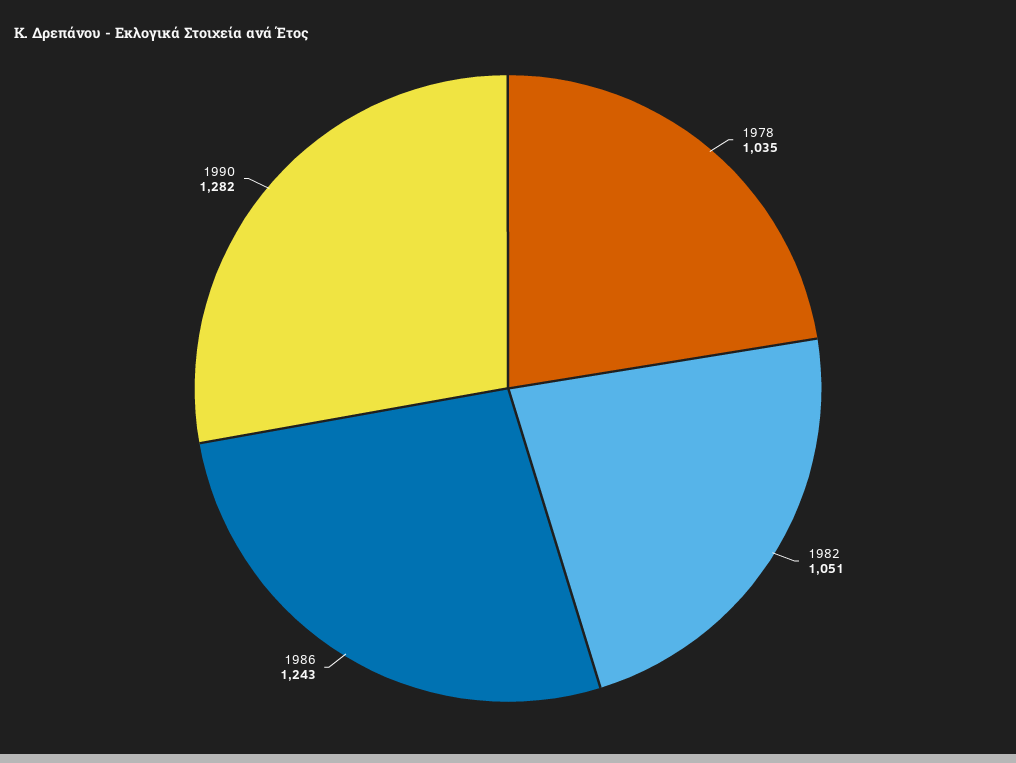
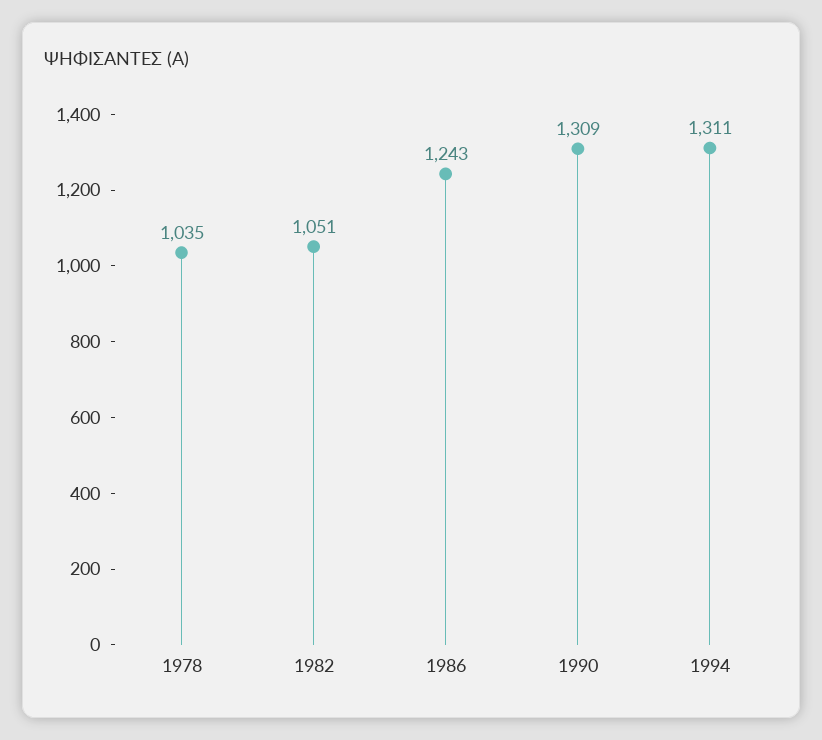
1990: 1282 -> 1309
1994: none -> 1311

